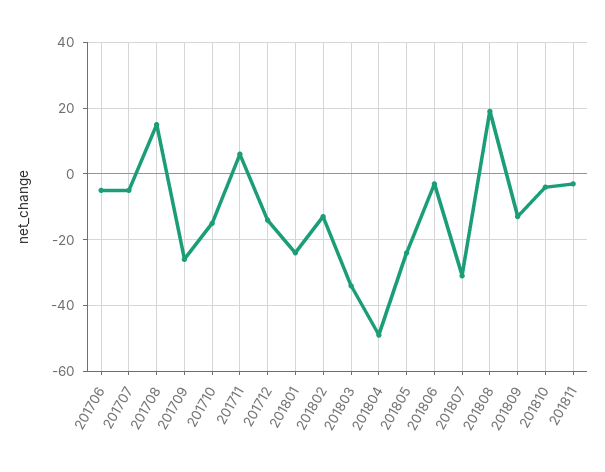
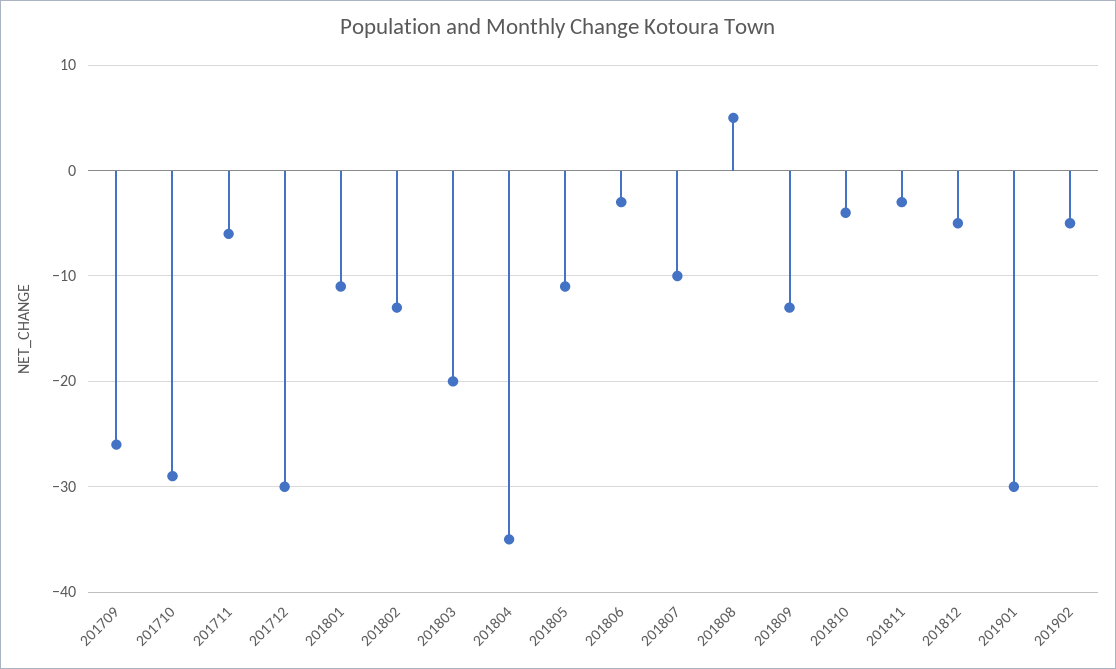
201706: -5 -> none
201707: -5 -> none
201708: 15 -> none
201710: -15 -> -29
201711: 5 -> -6
201712: -15 -> -30
201801: -25 -> -11
201803: -35 -> -20
201804: -50 -> -35
201805: -25 -> -11
201807: -30 -> -10
201808: 20 -> 5
201812: none -> -5
201901: none -> -30
201902: none -> -5

